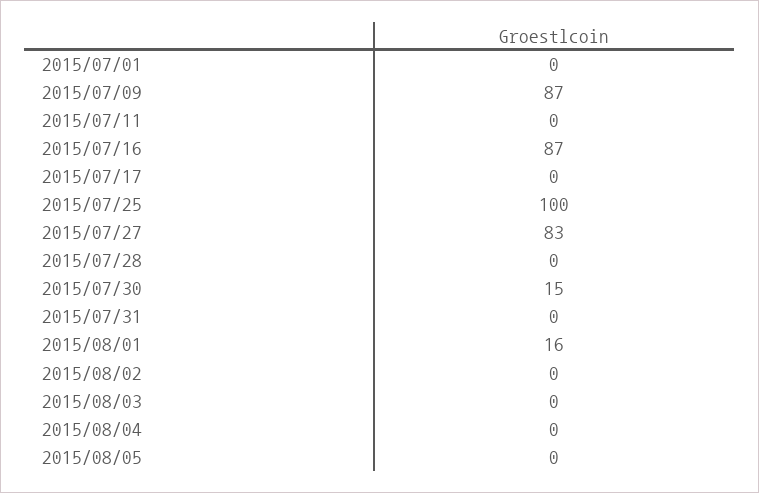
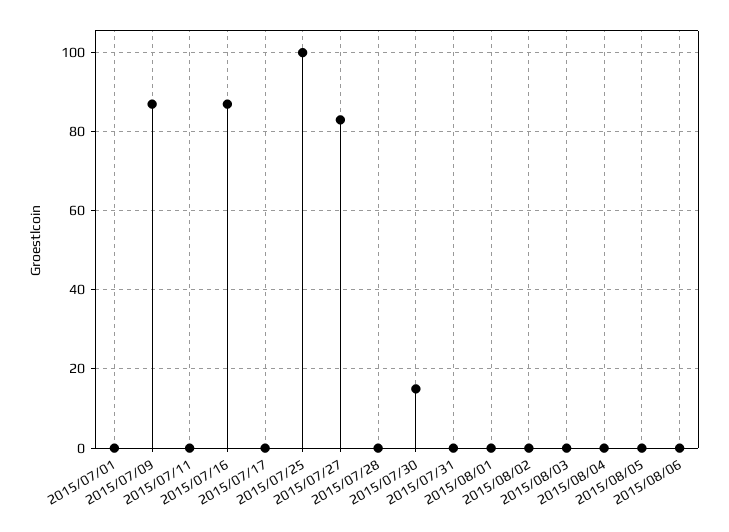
2015/08/01: 16 -> 0
2015/08/06: none -> 0

